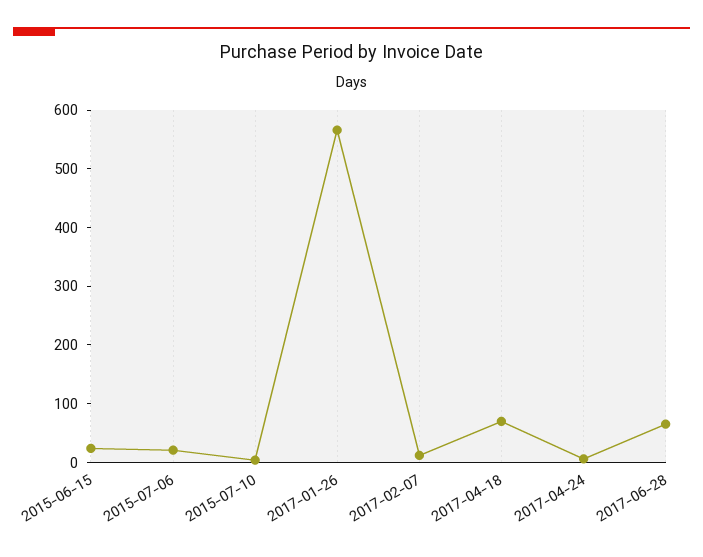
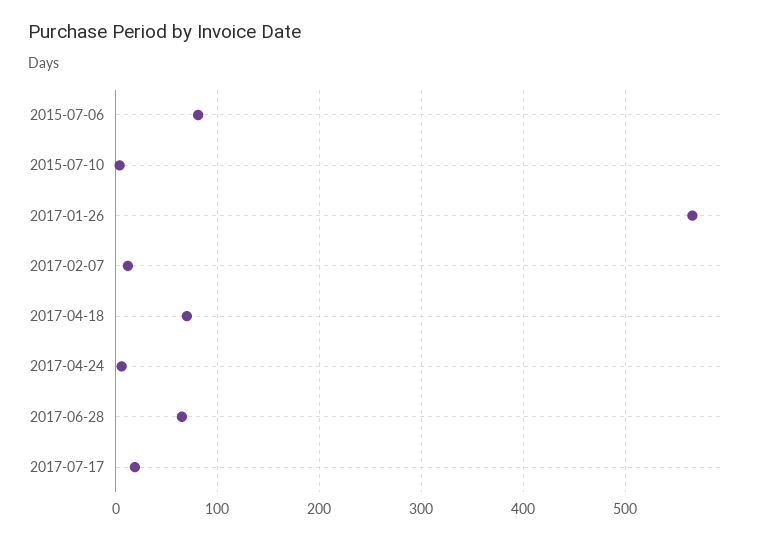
2015-06-15: 20 -> none
2015-07-06: 20 -> 80
2017-07-17: none -> 20

